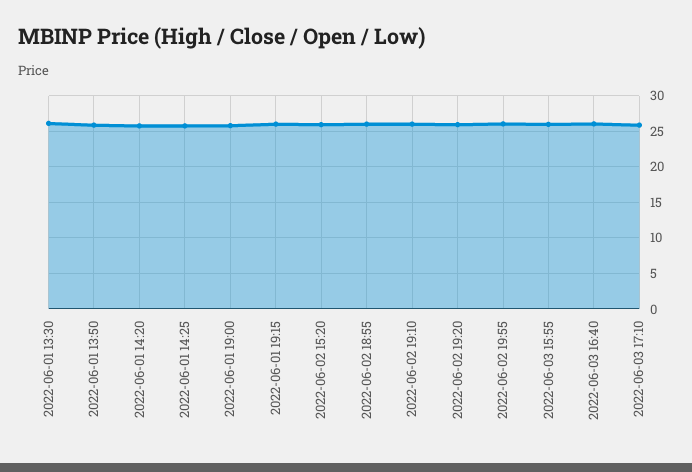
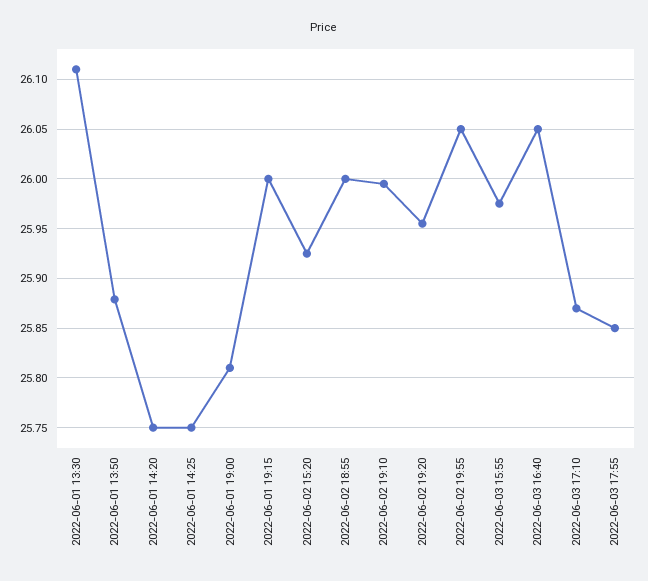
2022-06-03 17:55: none -> 25.85

